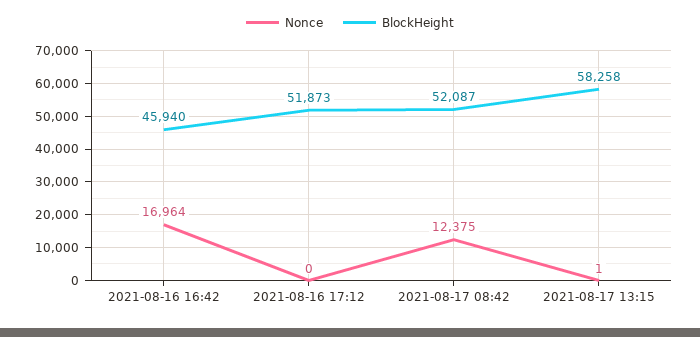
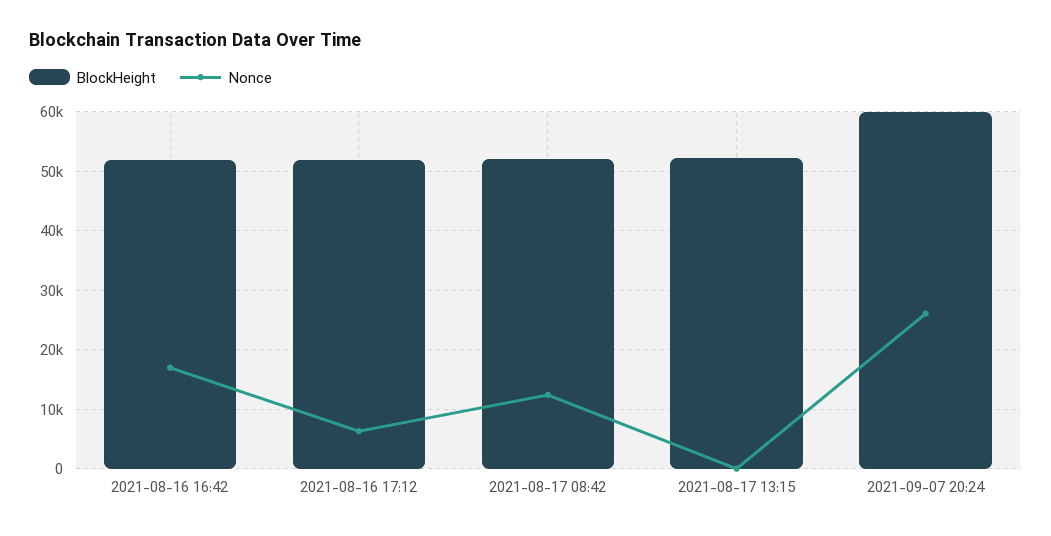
BlockHeight, 2021-08-16 16:42: 45940 -> 52000
Nonce, 2021-08-16 17:12: 0 -> 6000
BlockHeight, 2021-08-17 13:15: 58258 -> 52000
BlockHeight, 2021-09-07 20:24: none -> 60000
Nonce, 2021-09-07 20:24: none -> 26000

